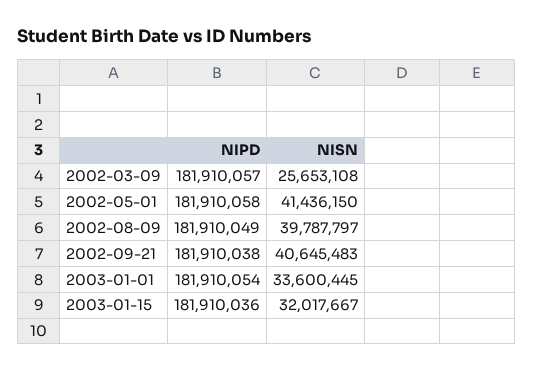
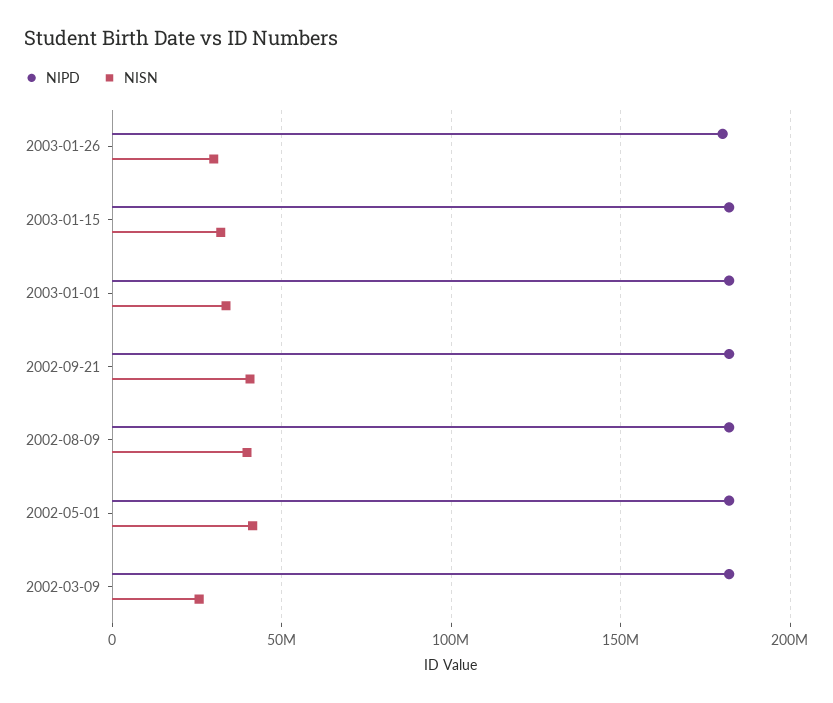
NIPD, 2003-01-26: none -> 180000000
NISN, 2003-01-26: none -> 30000000

